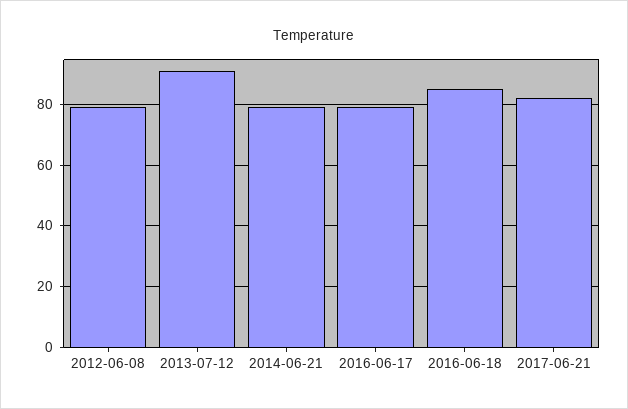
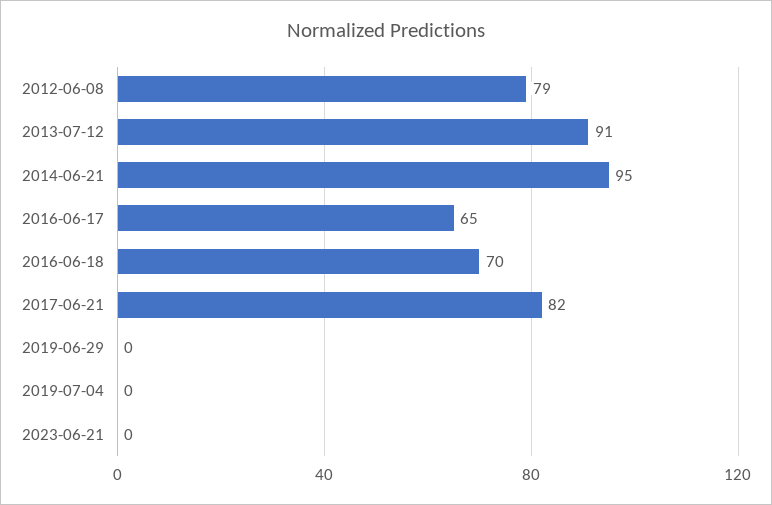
2014-06-21: 80 -> 95
2016-06-17: 80 -> 65
2016-06-18: 85 -> 70
2019-06-29: none -> 0
2019-07-04: none -> 0
2023-06-21: none -> 0

